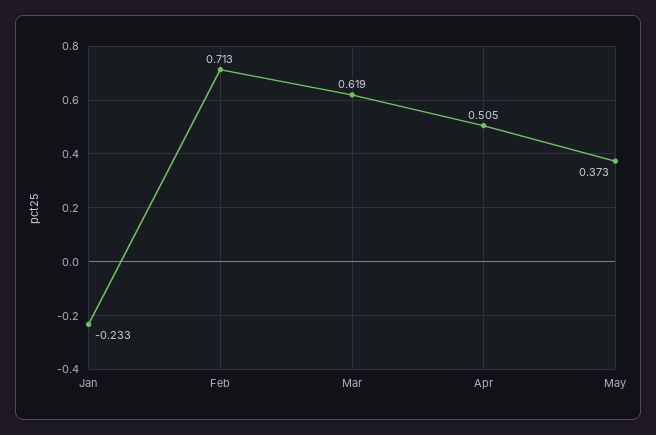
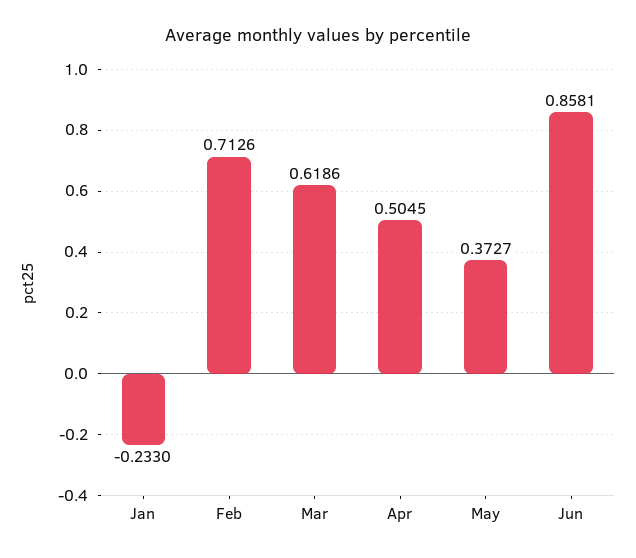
Jun: none -> 0.8581

